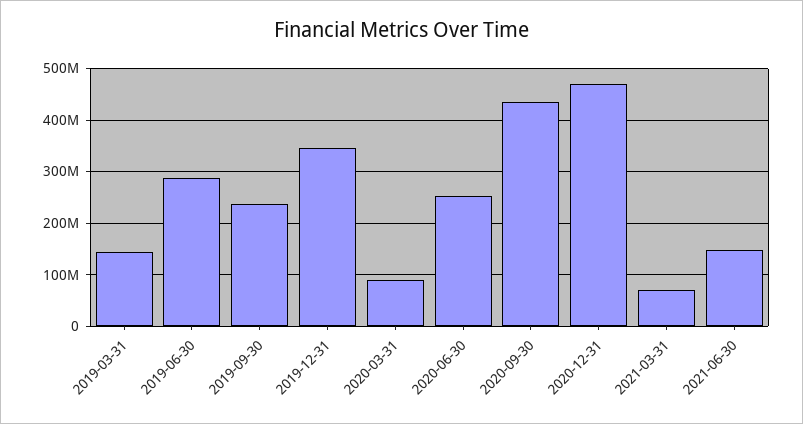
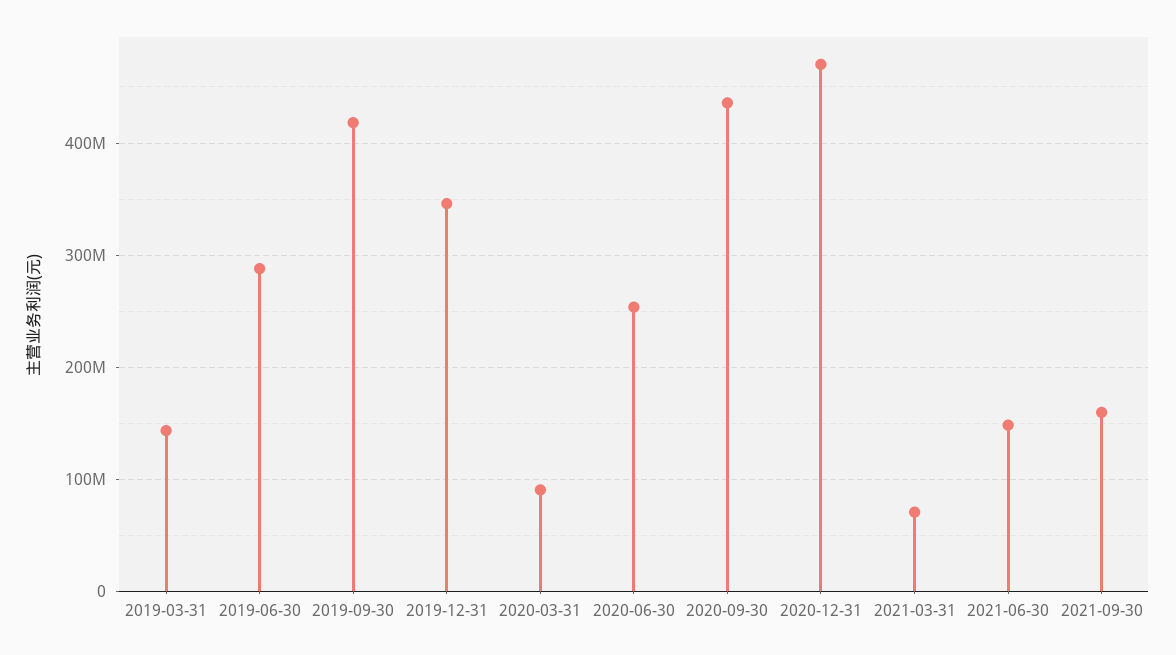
2019-09-30: 240000000 -> 420000000
2021-09-30: none -> 160000000

